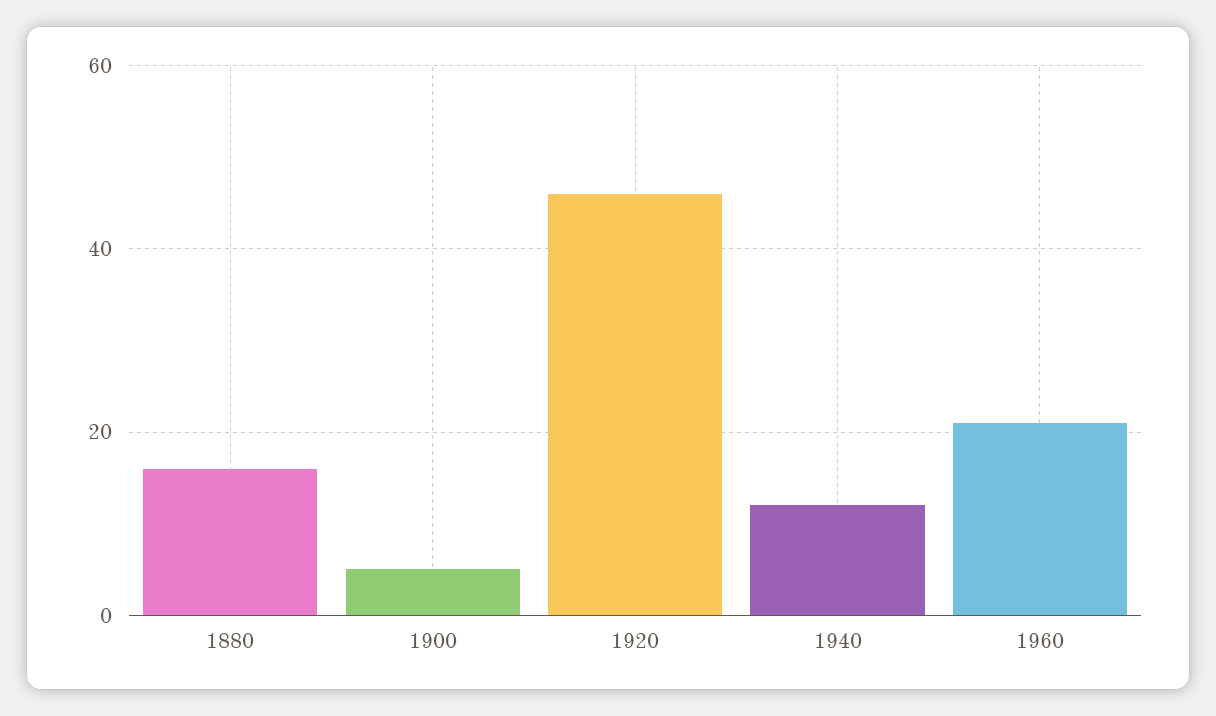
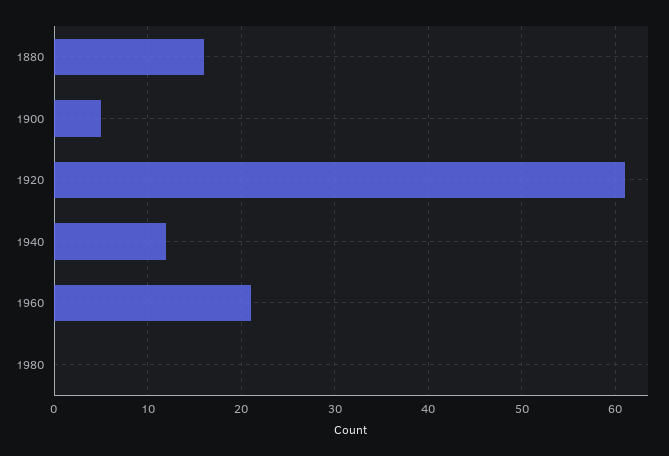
1920: 45 -> 61
1980: none -> 0

